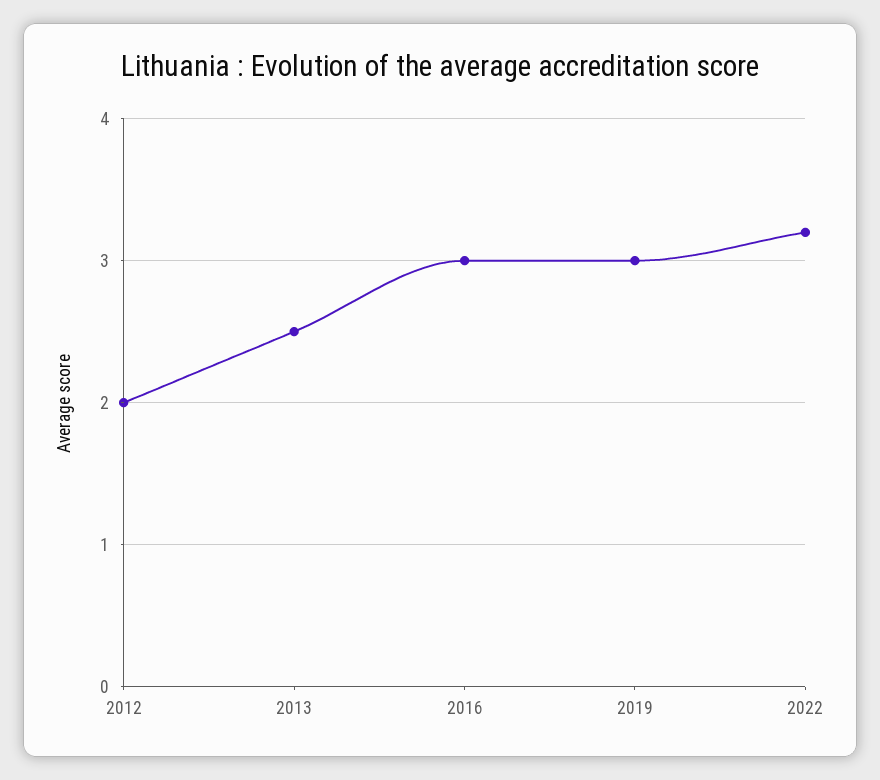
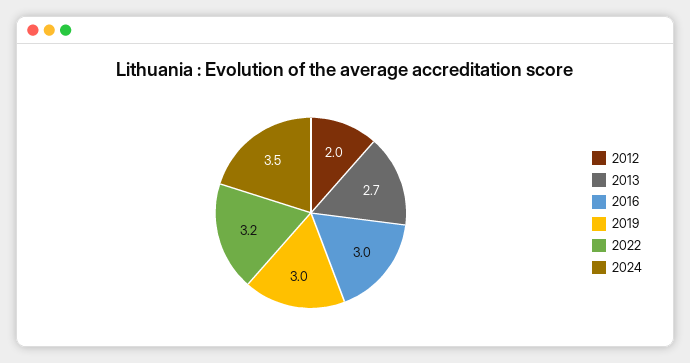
2013: 2.5 -> 2.7
2024: none -> 3.5

